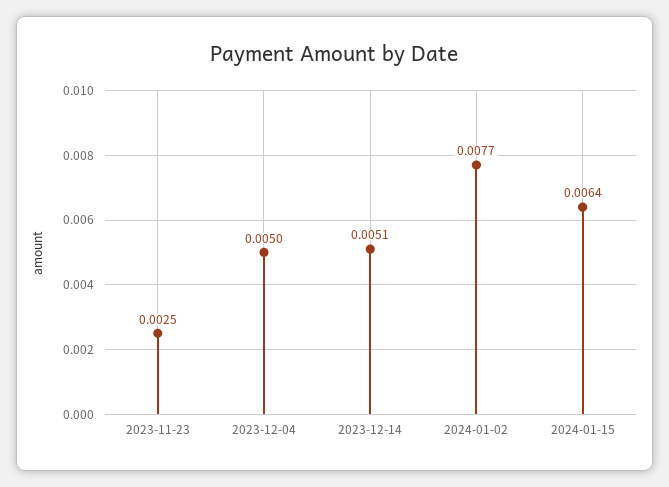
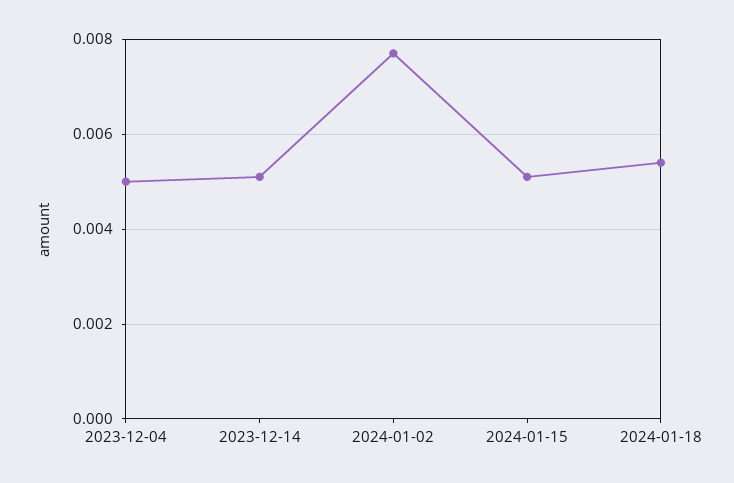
2023-11-23: 0.0025 -> none
2024-01-15: 0.0064 -> 0.005
2024-01-18: none -> 0.0055

